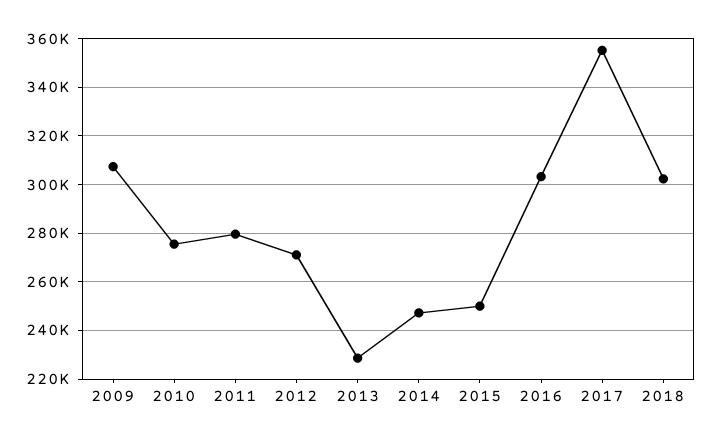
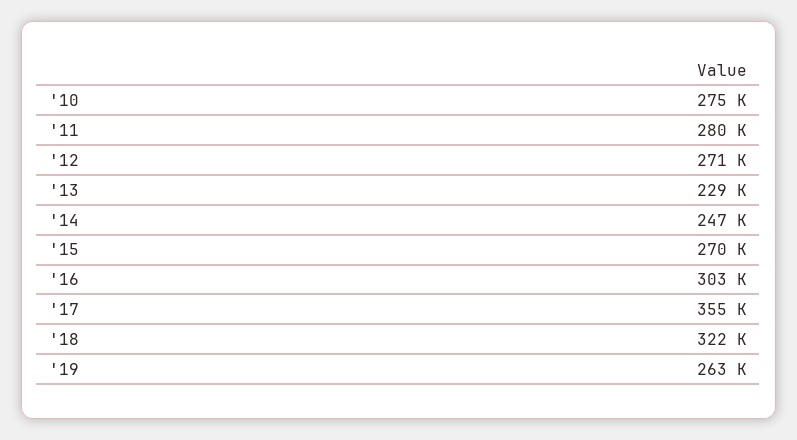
2009: 307500 -> none
2015: 250000 -> 270000
2018: 302500 -> 322000
'19: none -> 263000

